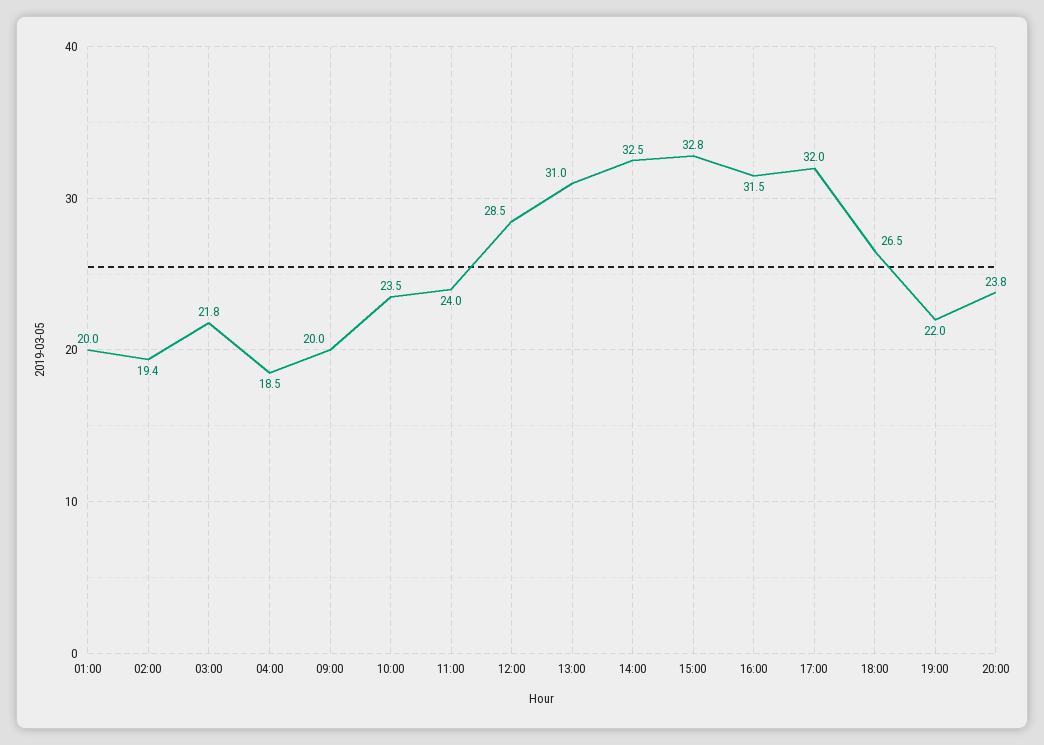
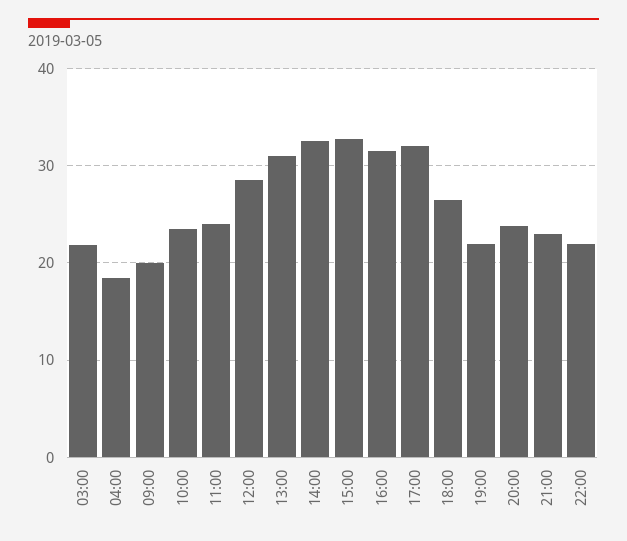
01:00: 20 -> none
02:00: 19.4 -> none
21:00: none -> 23
22:00: none -> 22

